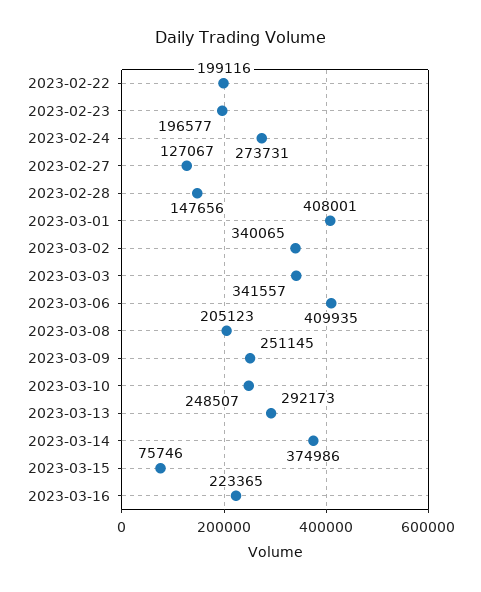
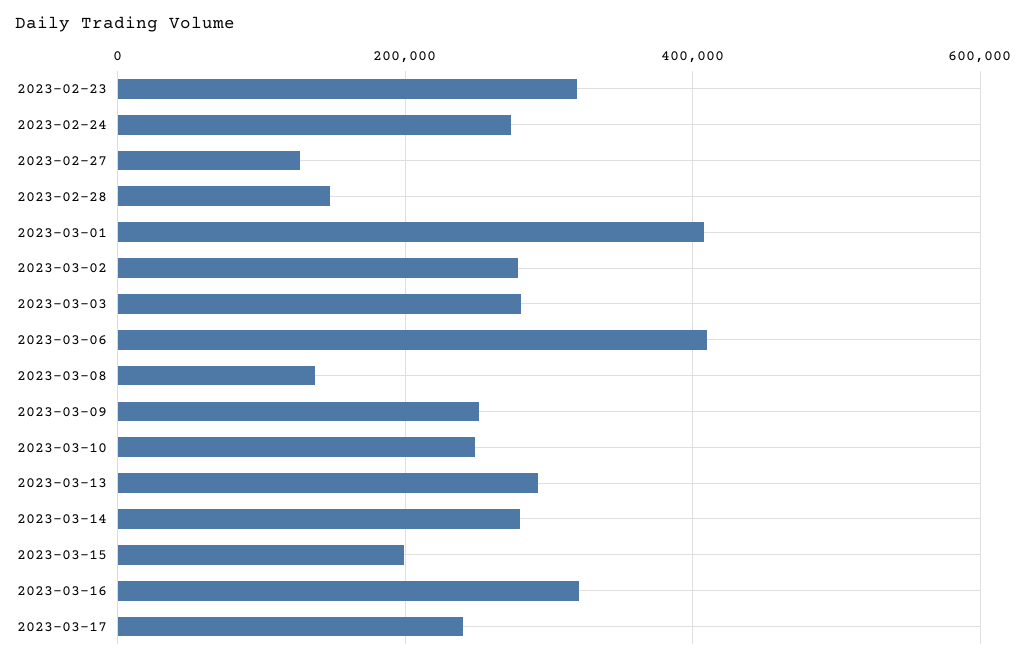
2023-02-22: 199116 -> none
2023-02-23: 196577 -> 320000
2023-03-02: 340065 -> 280000
2023-03-03: 341557 -> 280000
2023-03-08: 205123 -> 140000
2023-03-14: 374986 -> 280000
2023-03-15: 75746 -> 200000
2023-03-16: 223365 -> 320000
2023-03-17: none -> 240000

